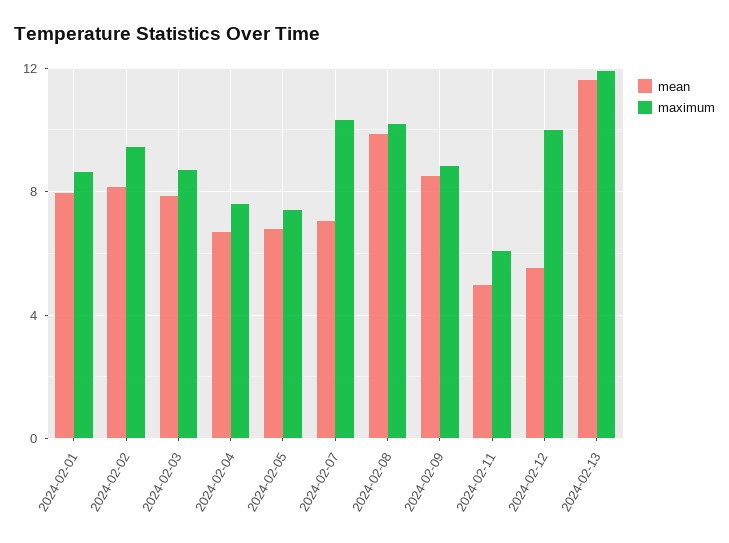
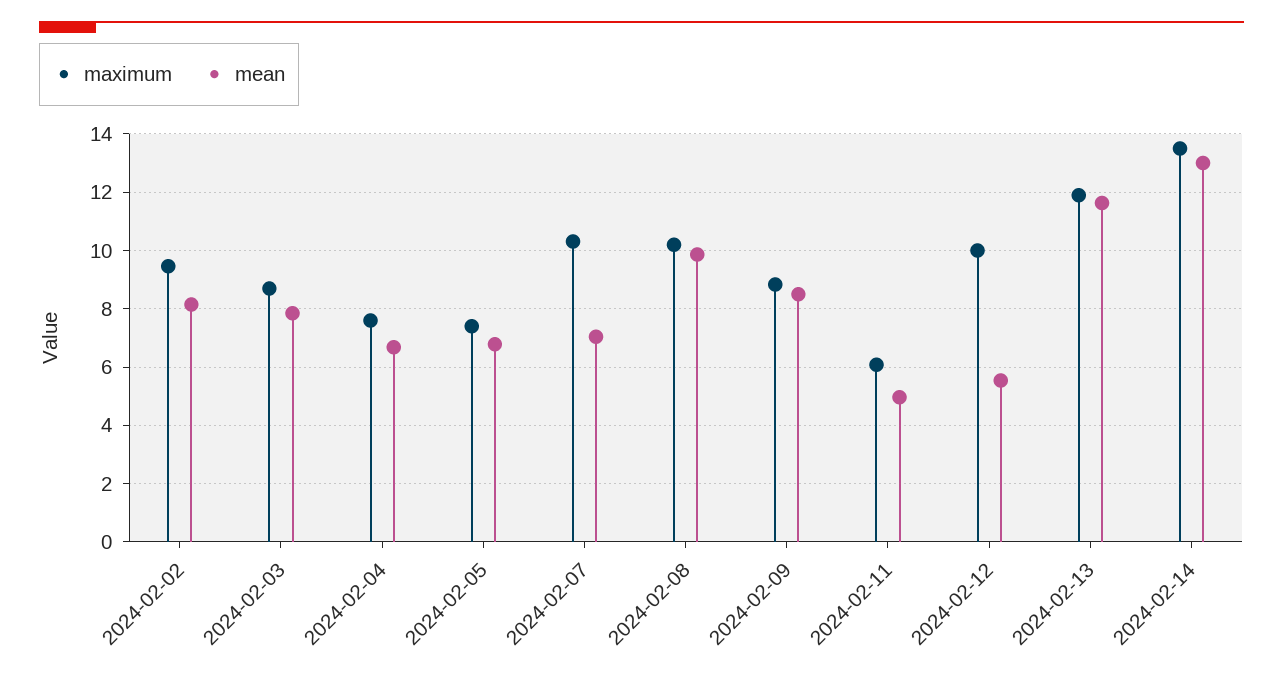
mean, 2024-02-01: 8 -> none
maximum, 2024-02-01: 8.5 -> none
maximum, 2024-02-14: none -> 13.5
mean, 2024-02-14: none -> 13

